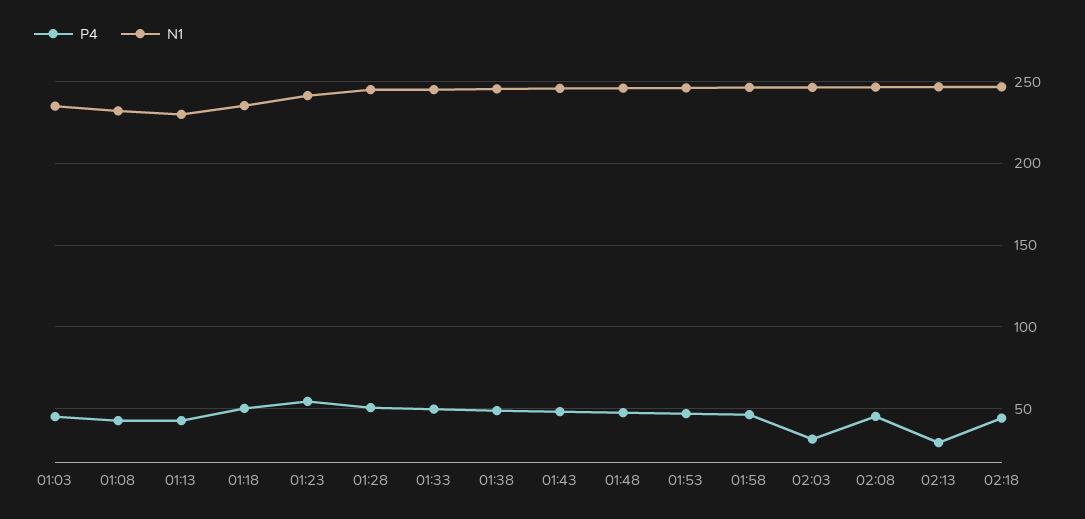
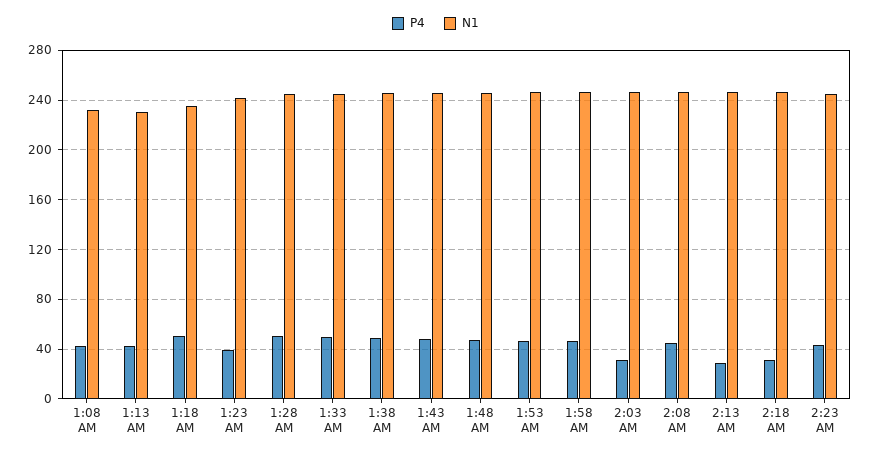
P4, 01:03: 45 -> none
N1, 01:03: 235 -> none
P4, 01:23: 55 -> 40
P4, 02:18: 45 -> 30
P4, 2:23 AM: none -> 45
N1, 2:23 AM: none -> 245

